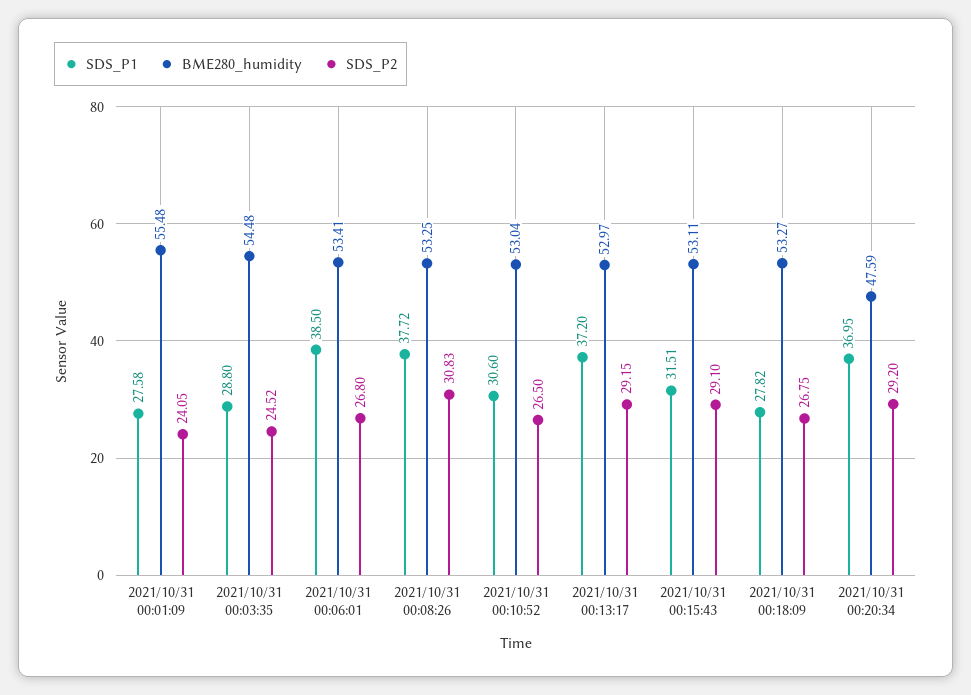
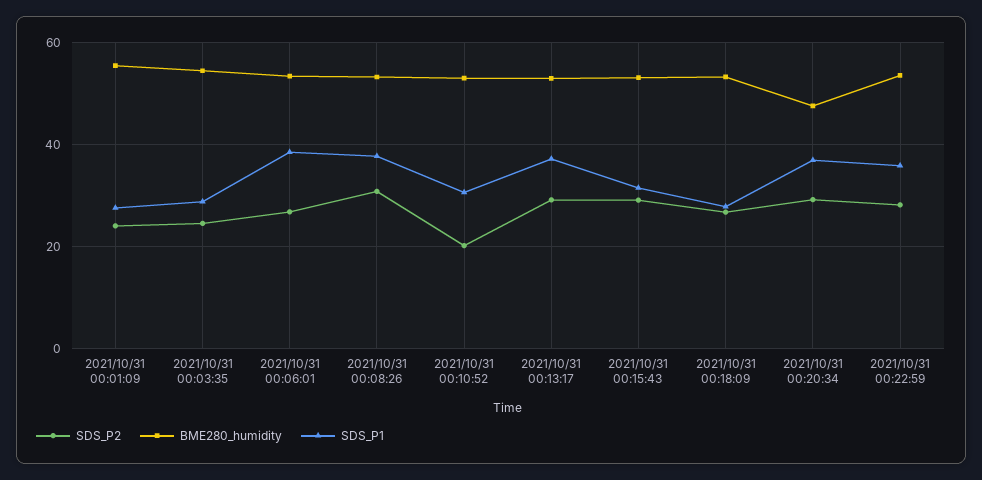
SDS_P2, 2021/10/31 00:10:52: 26.5 -> 20
SDS_P2, 2021/10/31 00:22:59: none -> 28
BME280_humidity, 2021/10/31 00:22:59: none -> 54
SDS_P1, 2021/10/31 00:22:59: none -> 36

